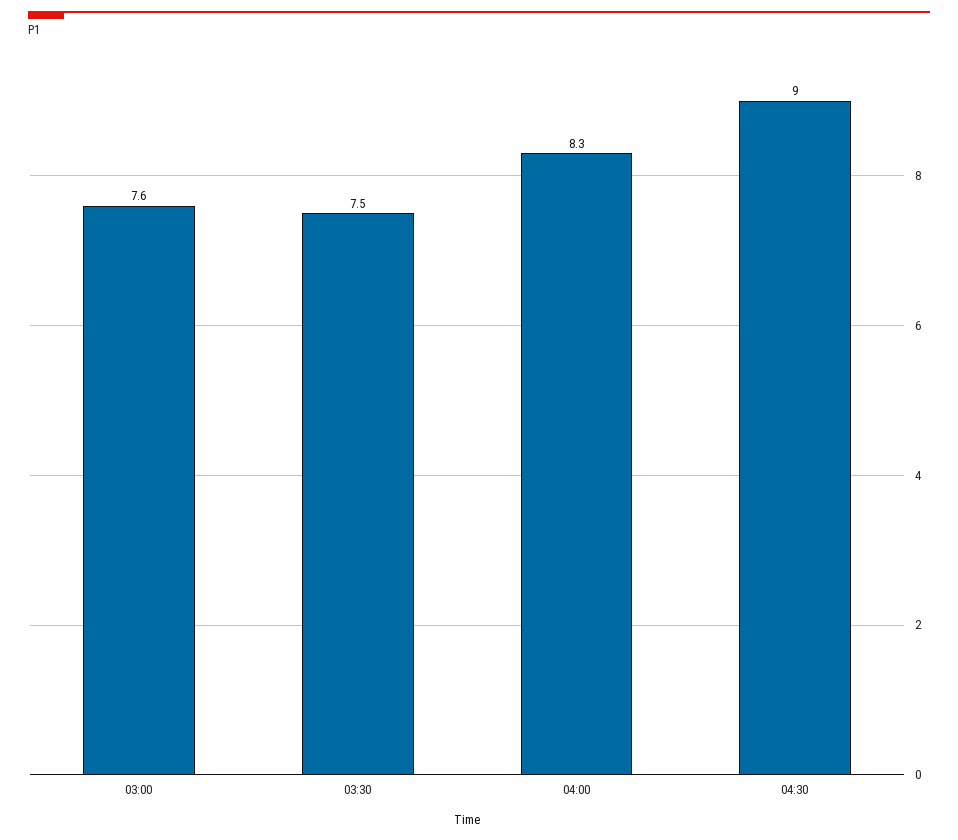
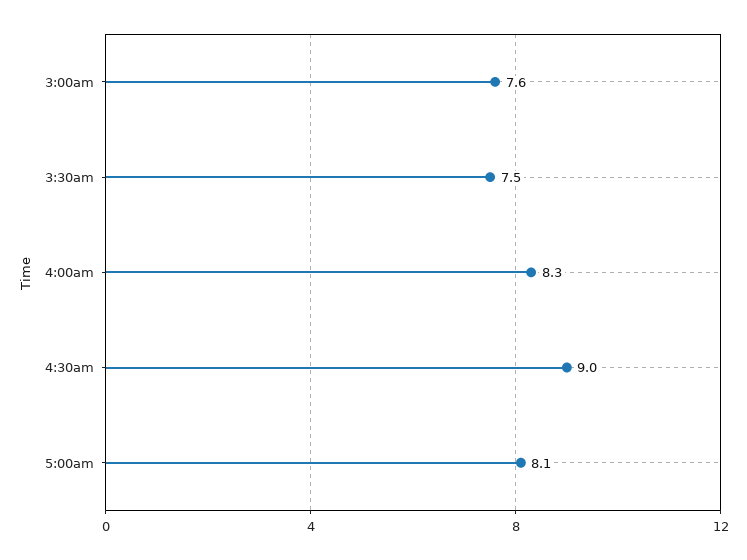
5:00am: none -> 8.1

